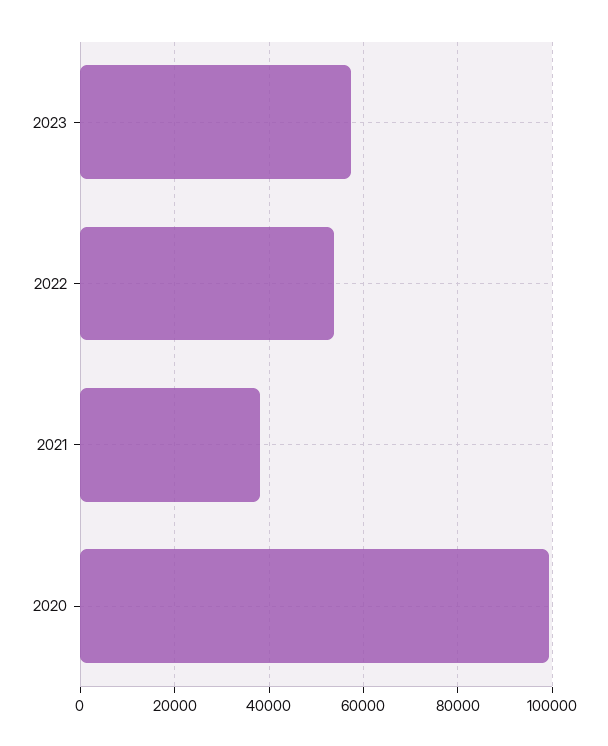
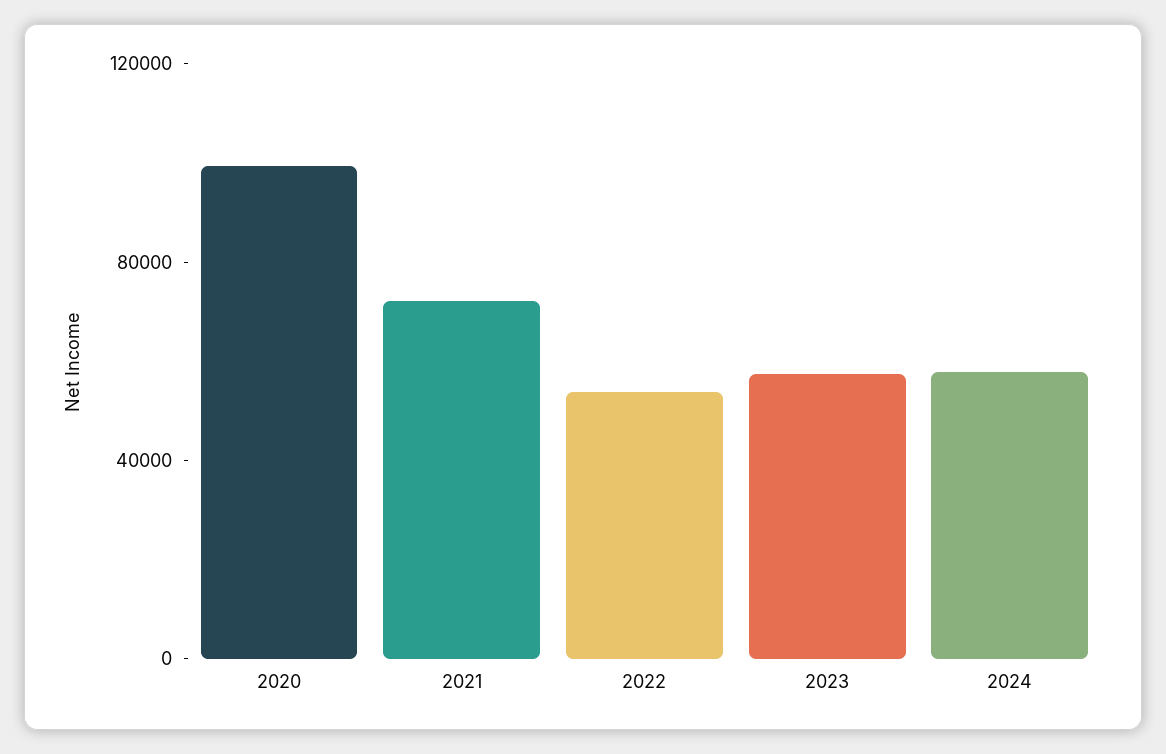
2021: 38000 -> 70000
2024: none -> 60000

